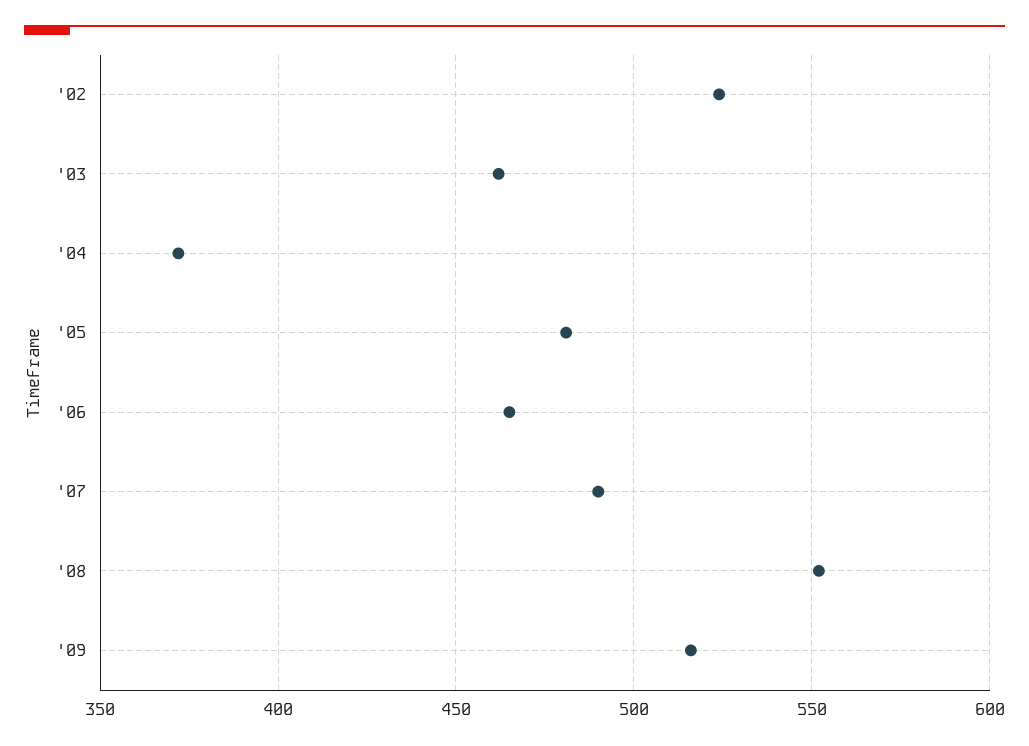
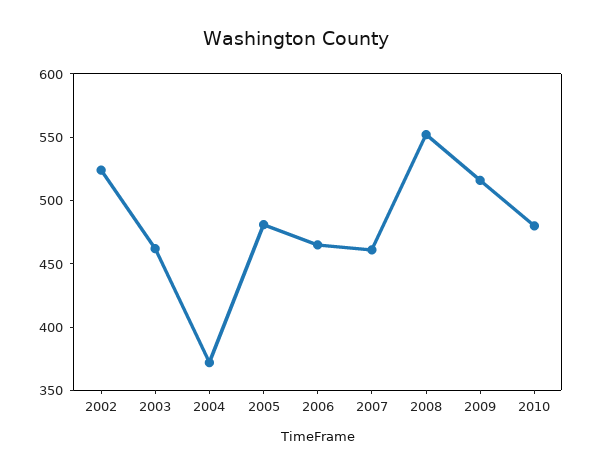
'07: 490 -> 460
2010: none -> 480

